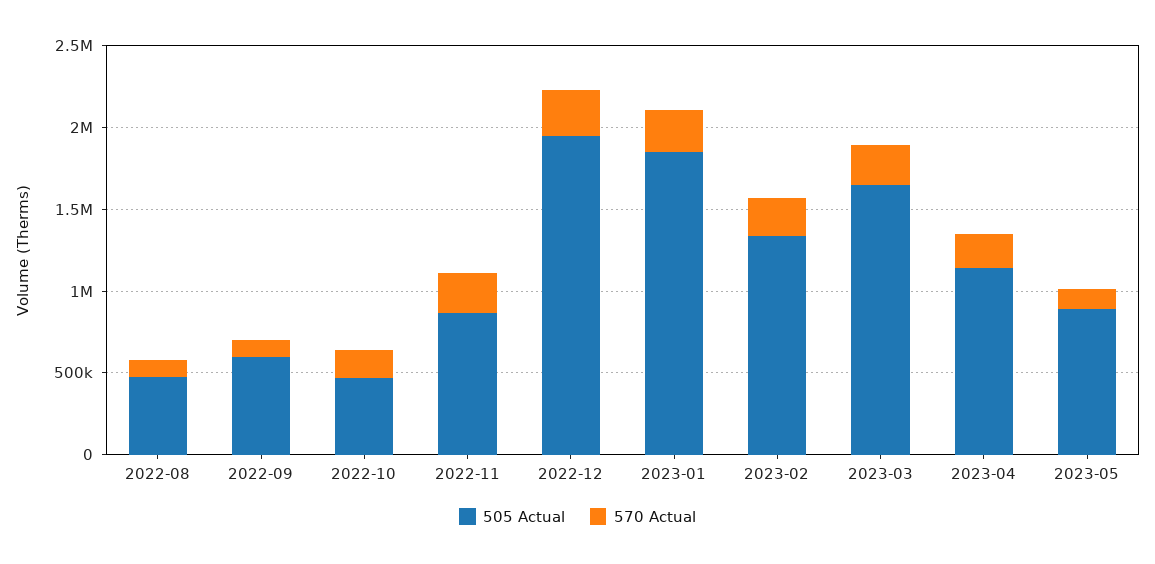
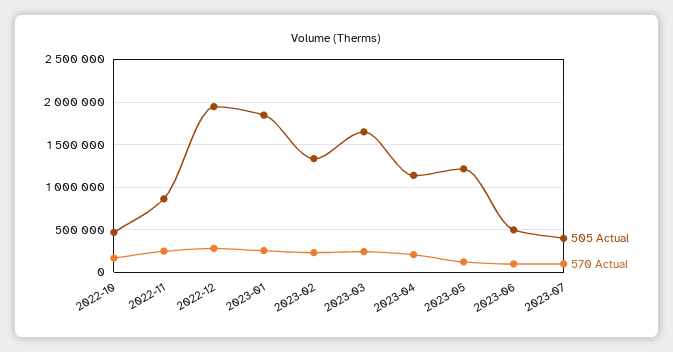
505 Actual, 2022-08: 500000 -> none
570 Actual, 2022-08: 100000 -> none
505 Actual, 2022-09: 600000 -> none
570 Actual, 2022-09: 100000 -> none
505 Actual, 2023-05: 900000 -> 1200000
505 Actual, 2023-06: none -> 500000
570 Actual, 2023-06: none -> 100000
505 Actual, 2023-07: none -> 400000
570 Actual, 2023-07: none -> 100000

